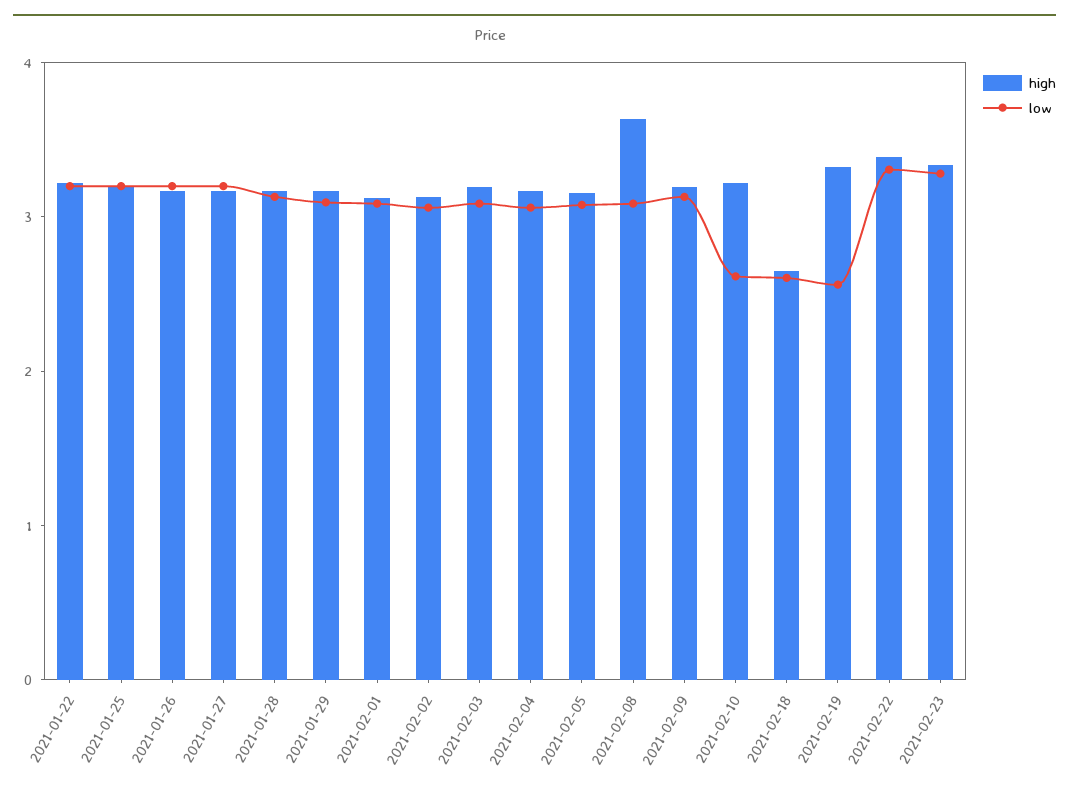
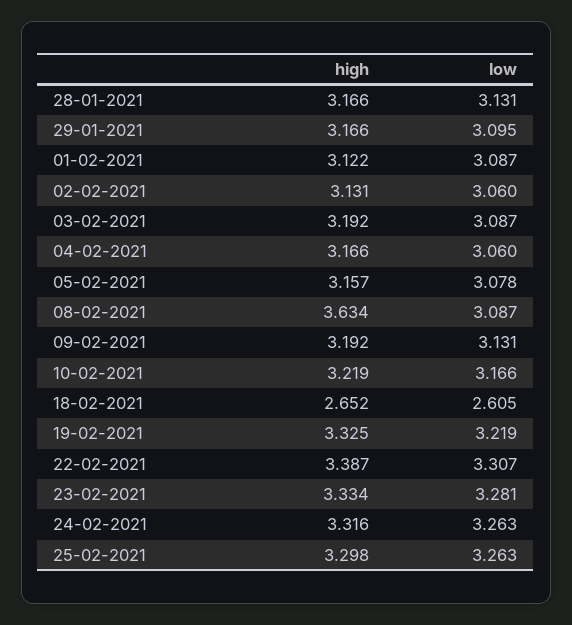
high, 2021-01-22: 3.2 -> none
low, 2021-01-22: 3.2 -> none
high, 2021-01-25: 3.2 -> none
low, 2021-01-25: 3.2 -> none
high, 2021-01-26: 3.2 -> none
low, 2021-01-26: 3.2 -> none
high, 2021-01-27: 3.2 -> none
low, 2021-01-27: 3.2 -> none
low, 2021-02-10: 2.6 -> 3.166
low, 2021-02-19: 2.6 -> 3.219
high, 24-02-2021: none -> 3.316
low, 24-02-2021: none -> 3.263
high, 25-02-2021: none -> 3.298
low, 25-02-2021: none -> 3.263

